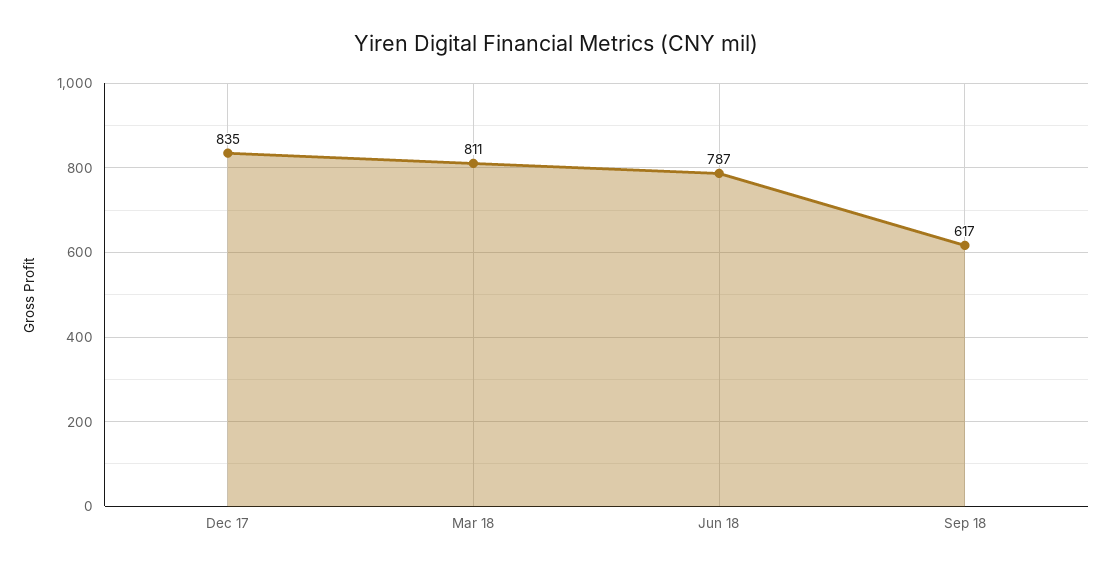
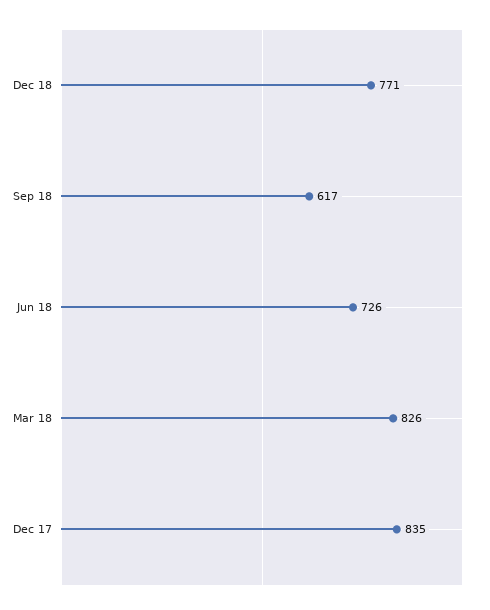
Mar 18: 811 -> 826
Jun 18: 787 -> 726
Dec 18: none -> 771

